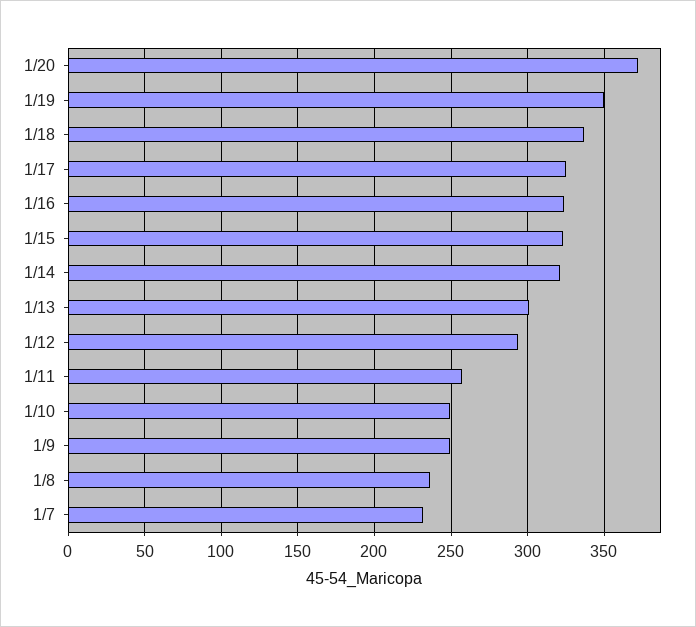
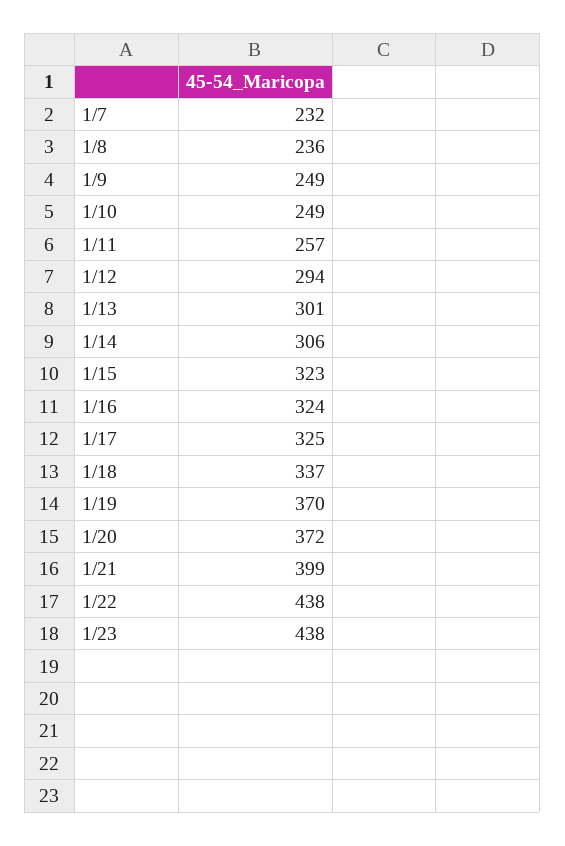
1/19: 350 -> 370
1/14: 320 -> 306
1/21: none -> 399
1/22: none -> 438
1/23: none -> 438

